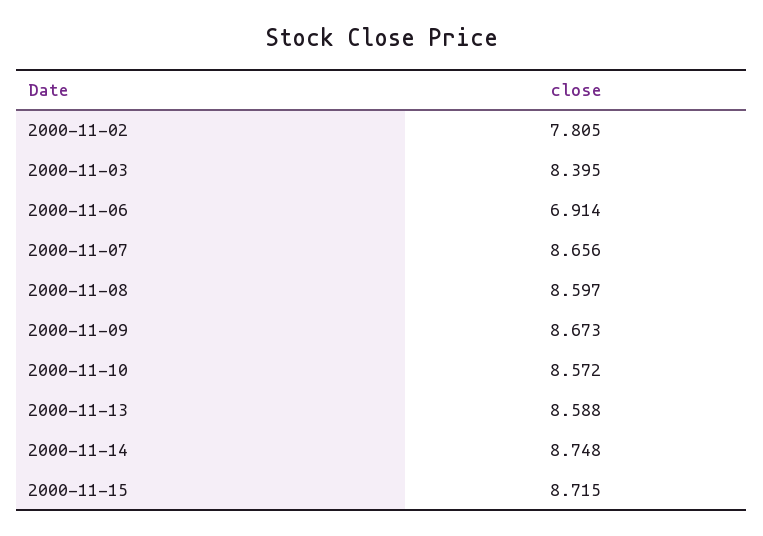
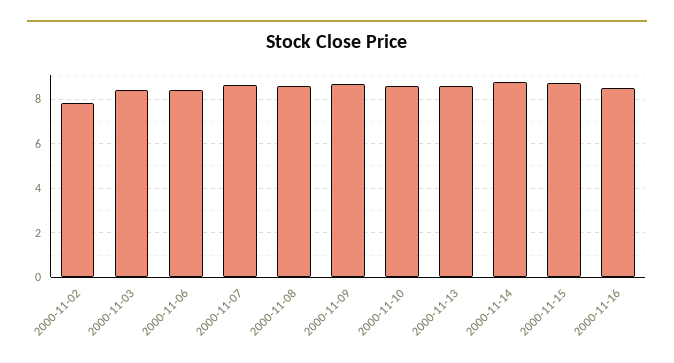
2000-11-06: 6.914 -> 8.5
2000-11-16: none -> 8.5

